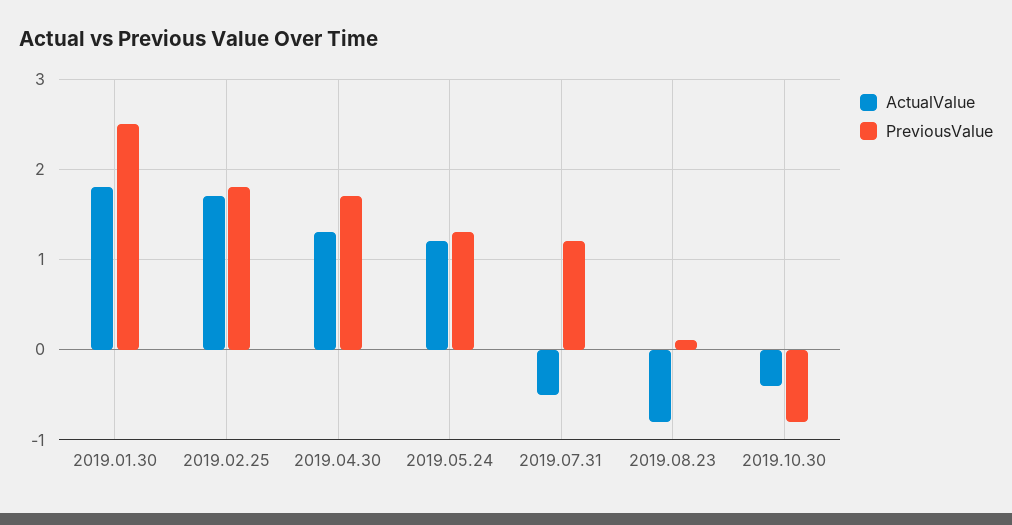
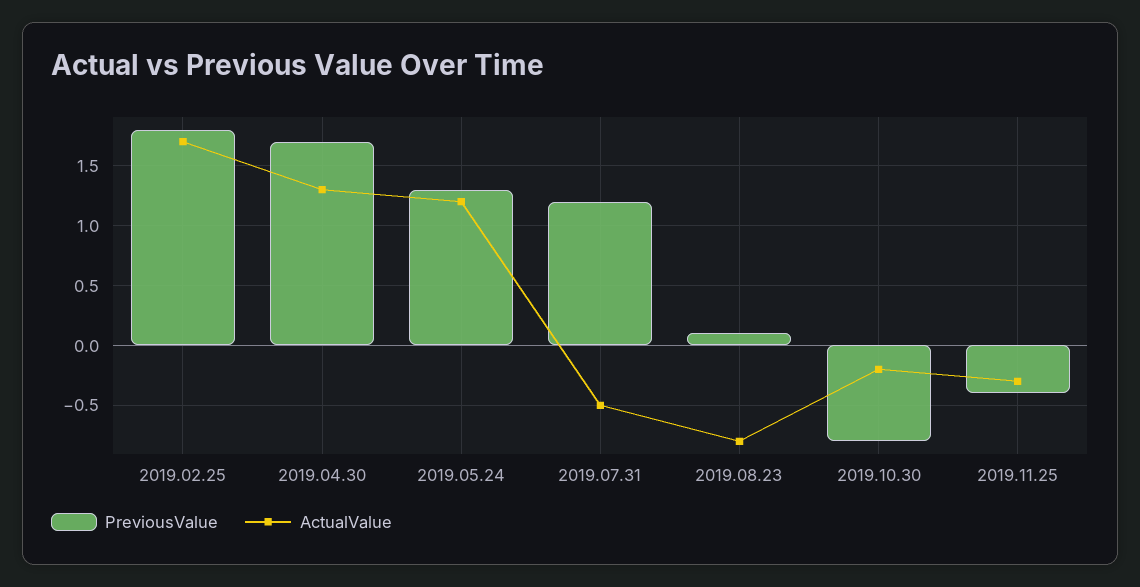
ActualValue, 2019.01.30: 1.8 -> none
PreviousValue, 2019.01.30: 2.5 -> none
ActualValue, 2019.10.30: -0.4 -> -0.2
PreviousValue, 2019.11.25: none -> -0.4
ActualValue, 2019.11.25: none -> -0.3

